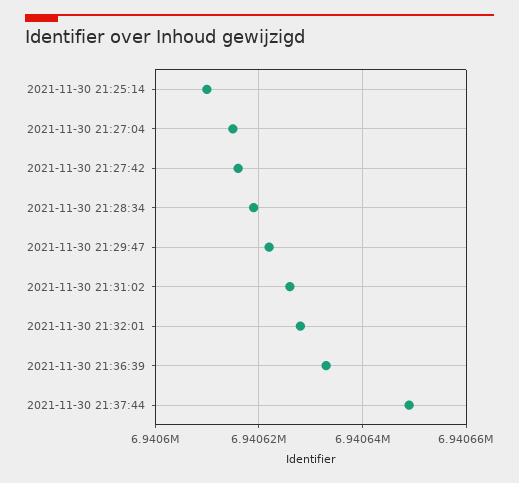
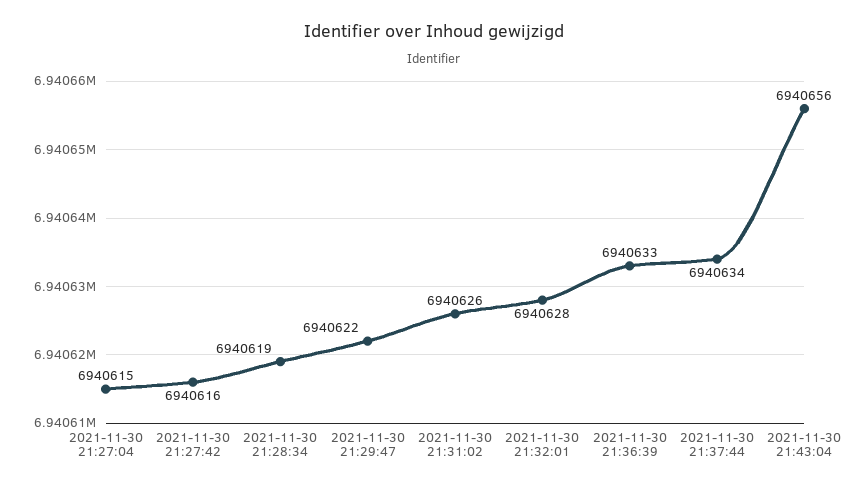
2021-11-30 21:25:14: 6940610 -> none
2021-11-30 21:37:44: 6940650 -> 6940634
2021-11-30 21:43:04: none -> 6940656

